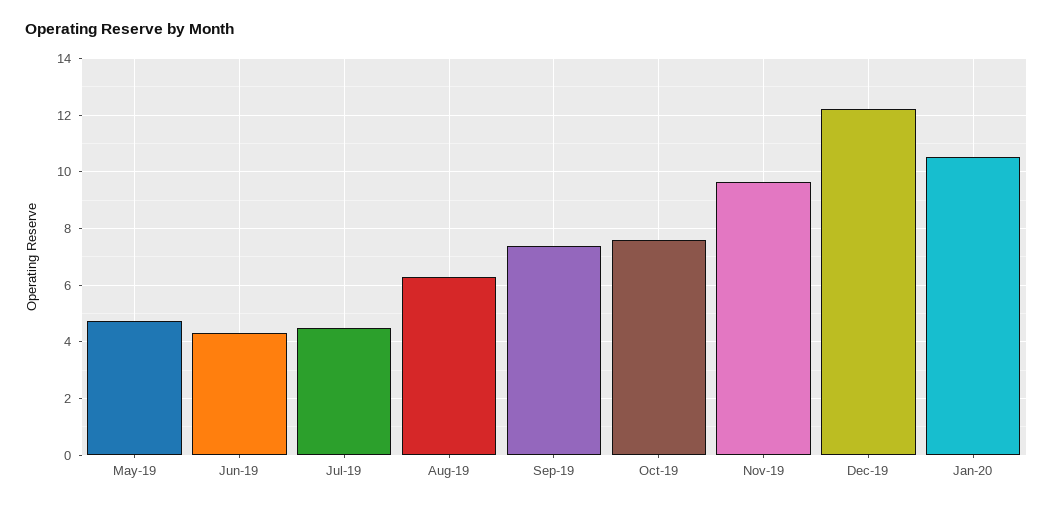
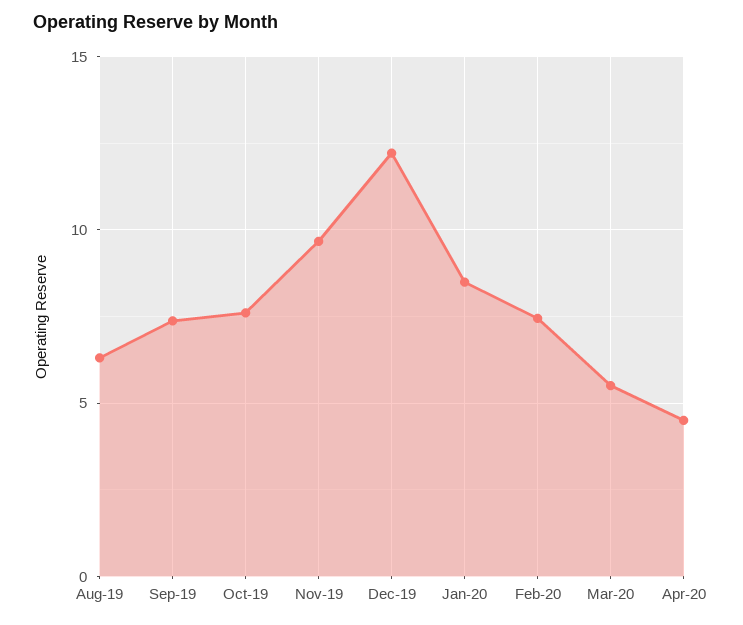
May-19: 4.75 -> none
Jun-19: 4.25 -> none
Jul-19: 4.5 -> none
Jan-20: 10.5 -> 8.5
Feb-20: none -> 7.5
Mar-20: none -> 5.5
Apr-20: none -> 4.5

